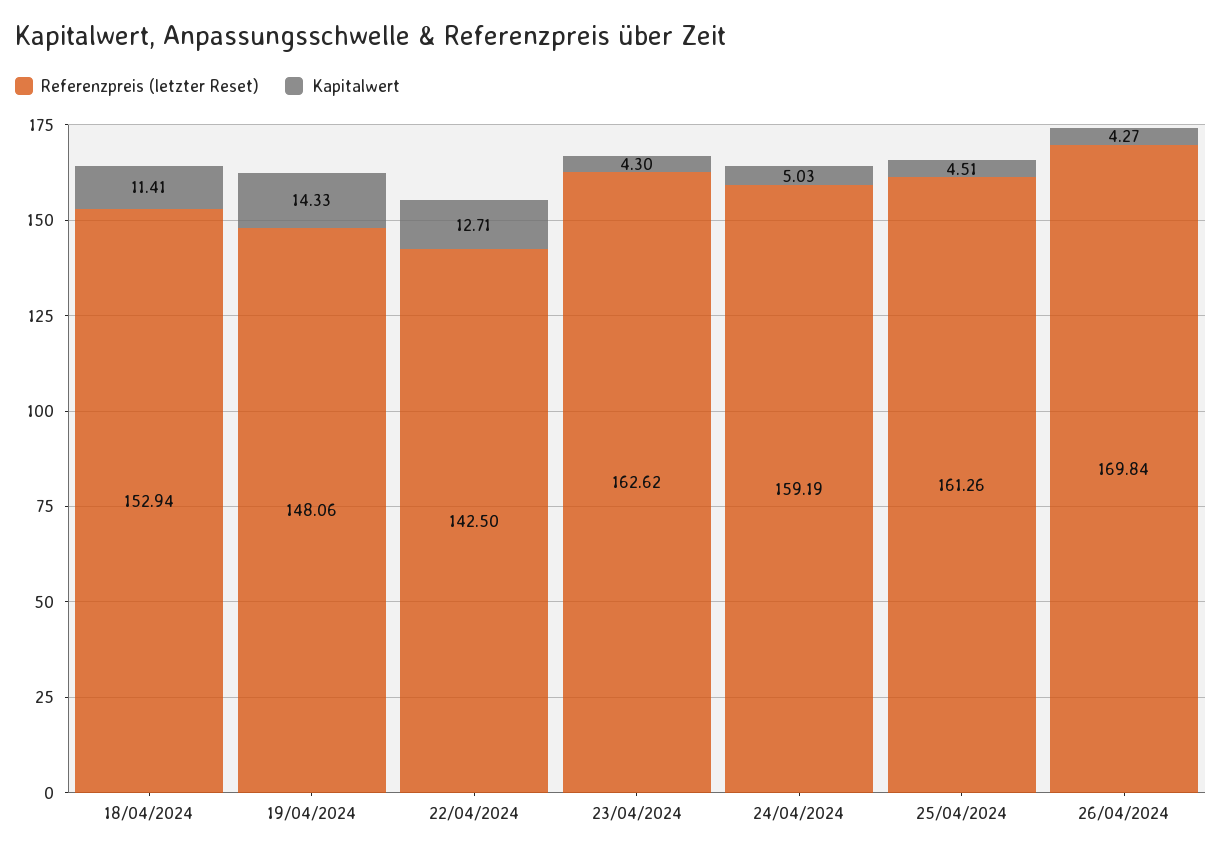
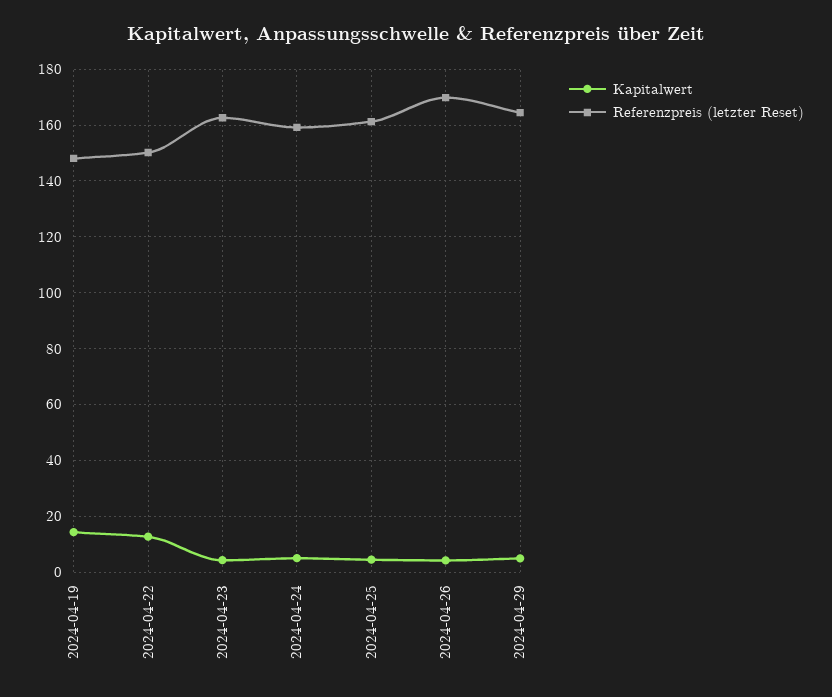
Referenzpreis (letzter Reset), 18/04/2024: 152.94 -> none
Kapitalwert, 18/04/2024: 11.41 -> none
Referenzpreis (letzter Reset), 22/04/2024: 142.5 -> 150
Kapitalwert, 2024-04-29: none -> 5
Referenzpreis (letzter Reset), 2024-04-29: none -> 165

